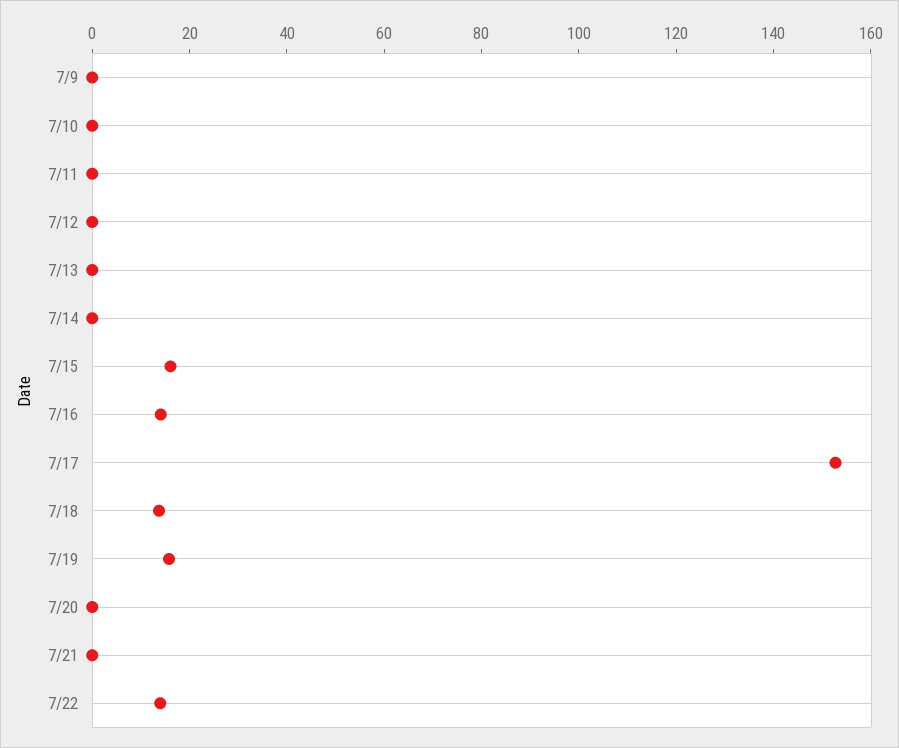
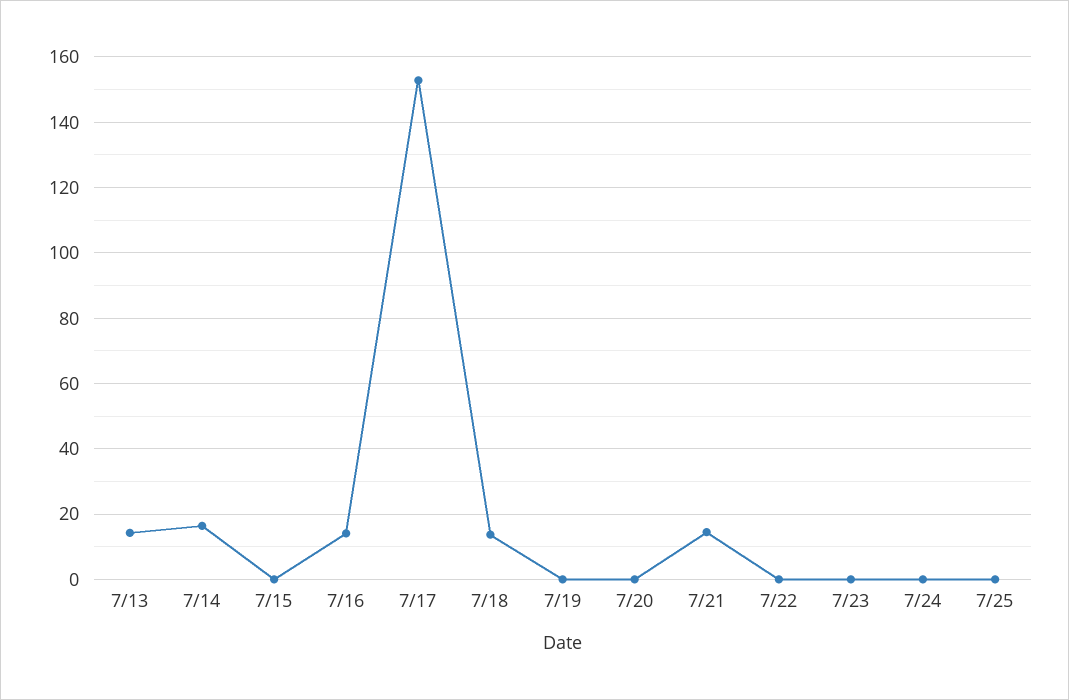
7/9: 0 -> none
7/10: 0 -> none
7/11: 0 -> none
7/12: 0 -> none
7/13: 0 -> 14
7/14: 0 -> 16
7/15: 15 -> 0
7/19: 15 -> 0
7/21: 0 -> 14
7/22: 15 -> 0
7/23: none -> 0
7/24: none -> 0
7/25: none -> 0

